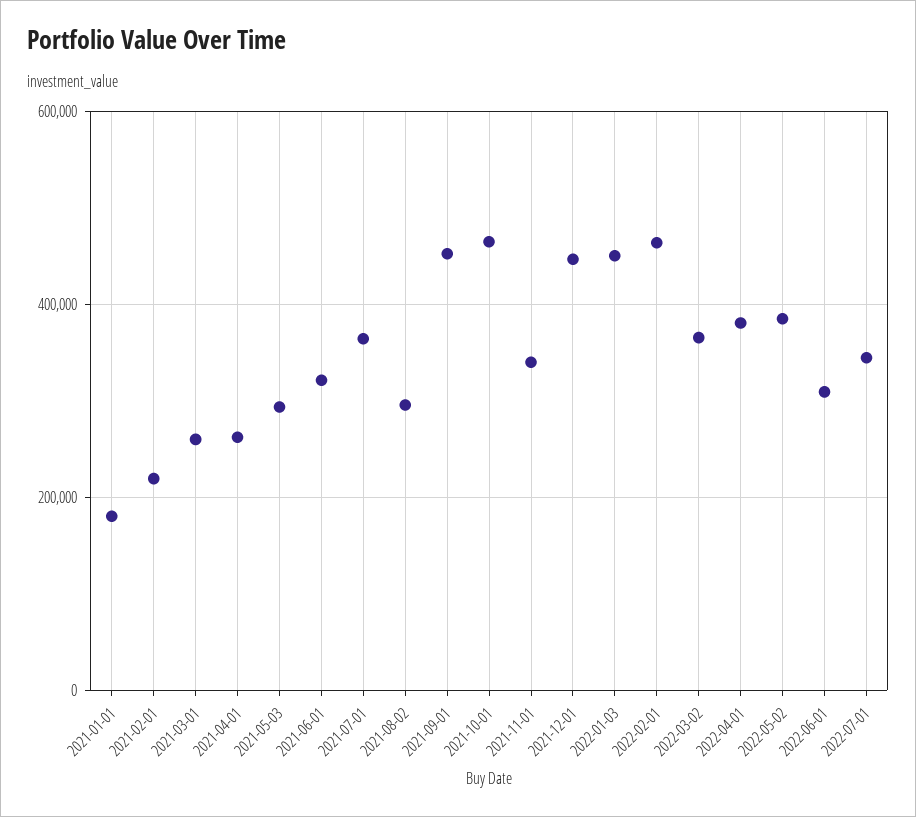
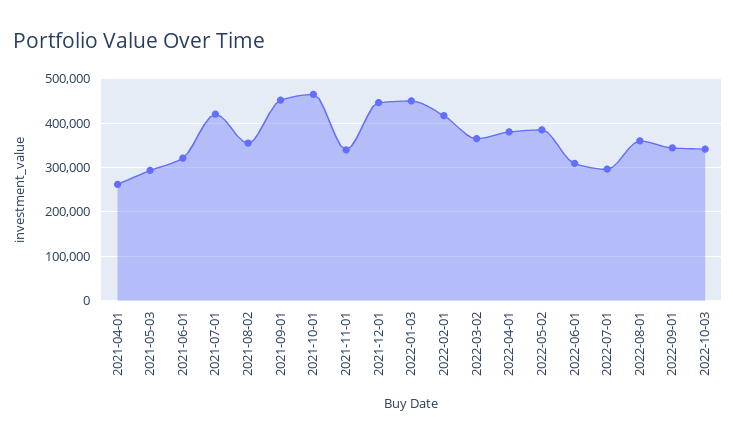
2021-01-01: 180000 -> none
2021-02-01: 220000 -> none
2021-03-01: 260000 -> none
2021-07-01: 360000 -> 420000
2021-08-02: 300000 -> 360000
2022-02-01: 460000 -> 420000
2022-07-01: 340000 -> 300000
2022-08-01: none -> 360000
2022-09-01: none -> 340000
2022-10-03: none -> 340000

